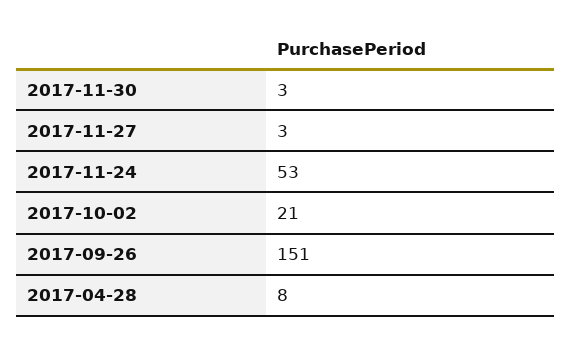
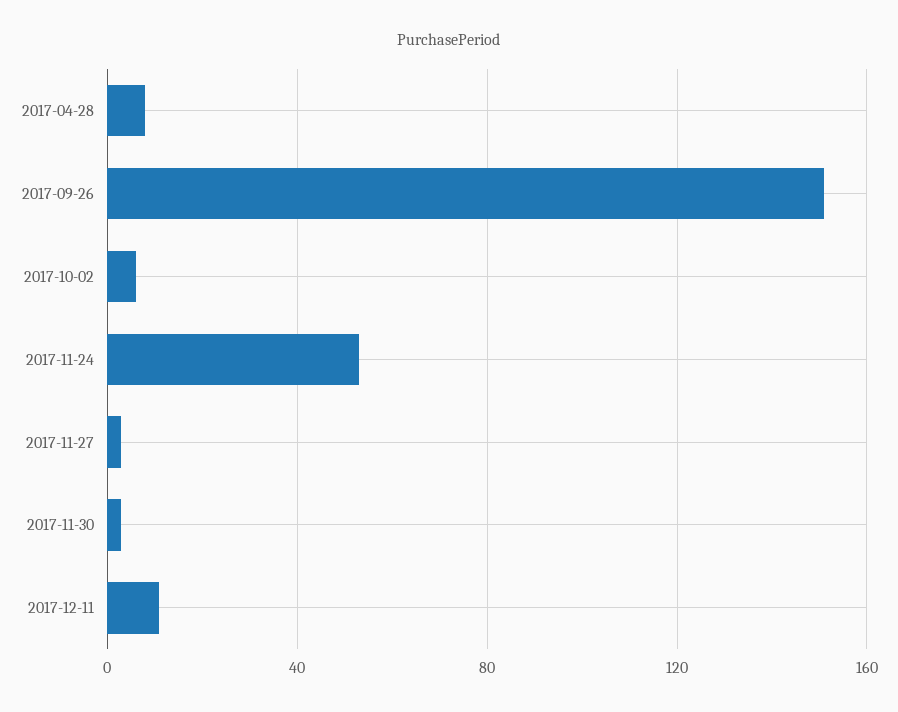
2017-10-02: 21 -> 5
2017-12-11: none -> 10

